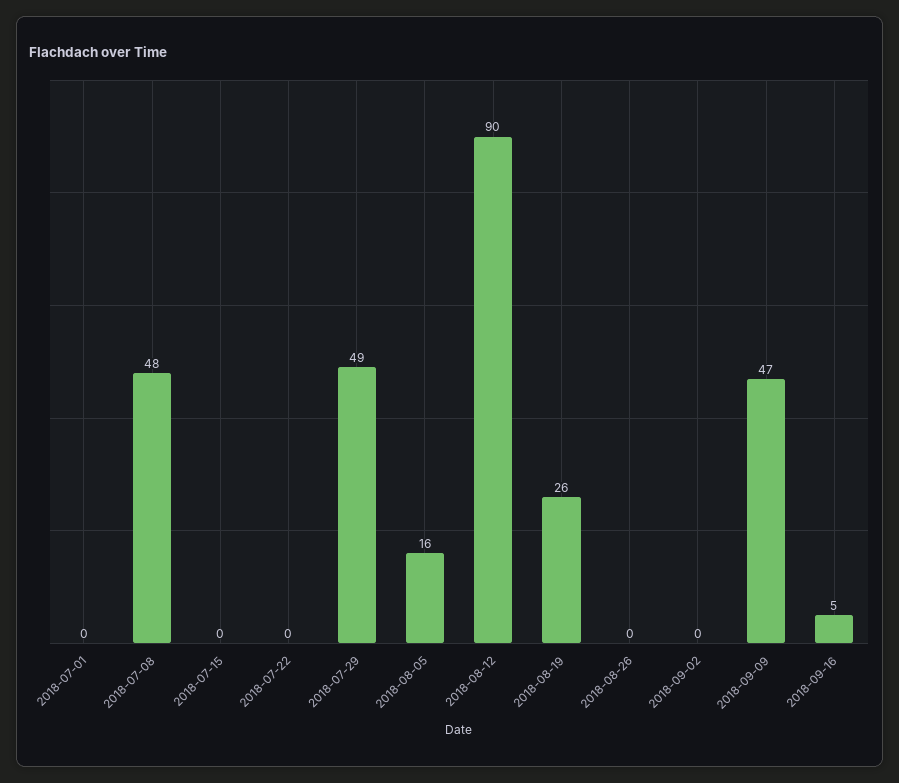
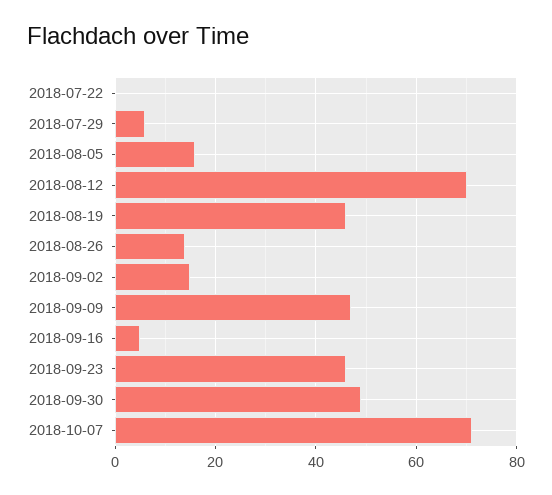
2018-07-01: 0 -> none
2018-07-08: 48 -> none
2018-07-15: 0 -> none
2018-07-29: 49 -> 5
2018-08-12: 90 -> 70
2018-08-19: 26 -> 45
2018-08-26: 0 -> 15
2018-09-02: 0 -> 15
2018-09-23: none -> 45
2018-09-30: none -> 50
2018-10-07: none -> 70

